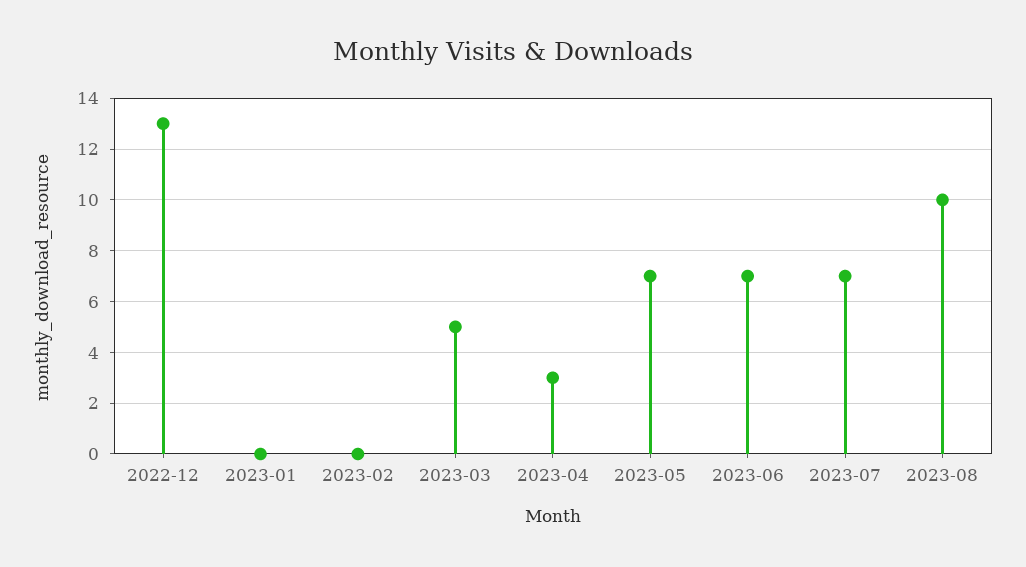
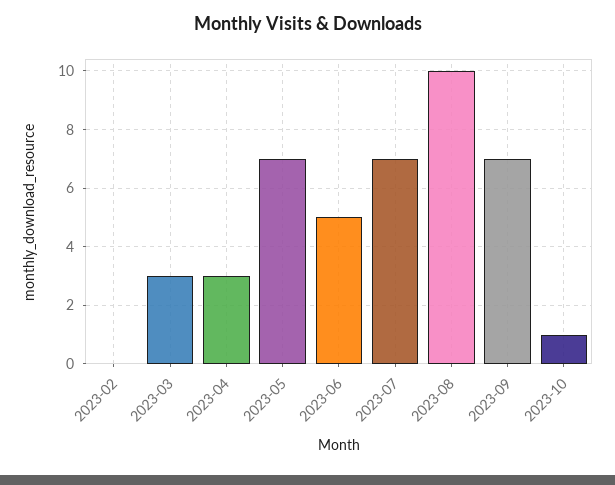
2022-12: 13 -> none
2023-01: 0 -> none
2023-03: 5 -> 3
2023-06: 7 -> 5
2023-09: none -> 7
2023-10: none -> 1

